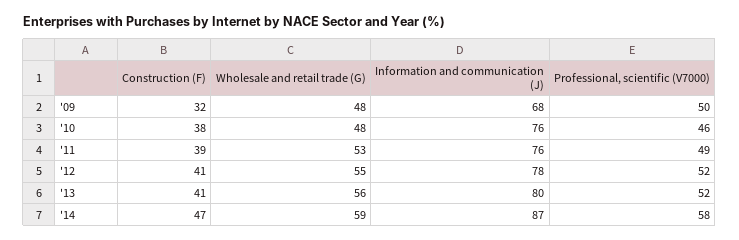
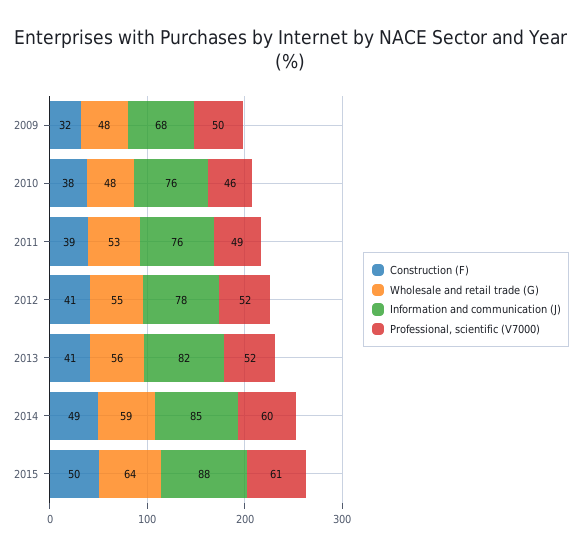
Information and communication (J), '13: 80 -> 82
Construction (F), '14: 47 -> 49
Information and communication (J), '14: 87 -> 85
Professional, scientific (V7000), '14: 58 -> 60
Construction (F), 2015: none -> 50
Wholesale and retail trade (G), 2015: none -> 64
Information and communication (J), 2015: none -> 88
Professional, scientific (V7000), 2015: none -> 61

